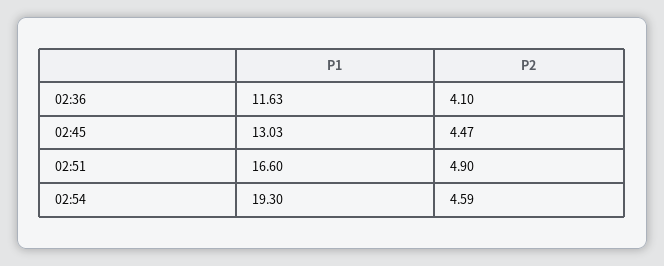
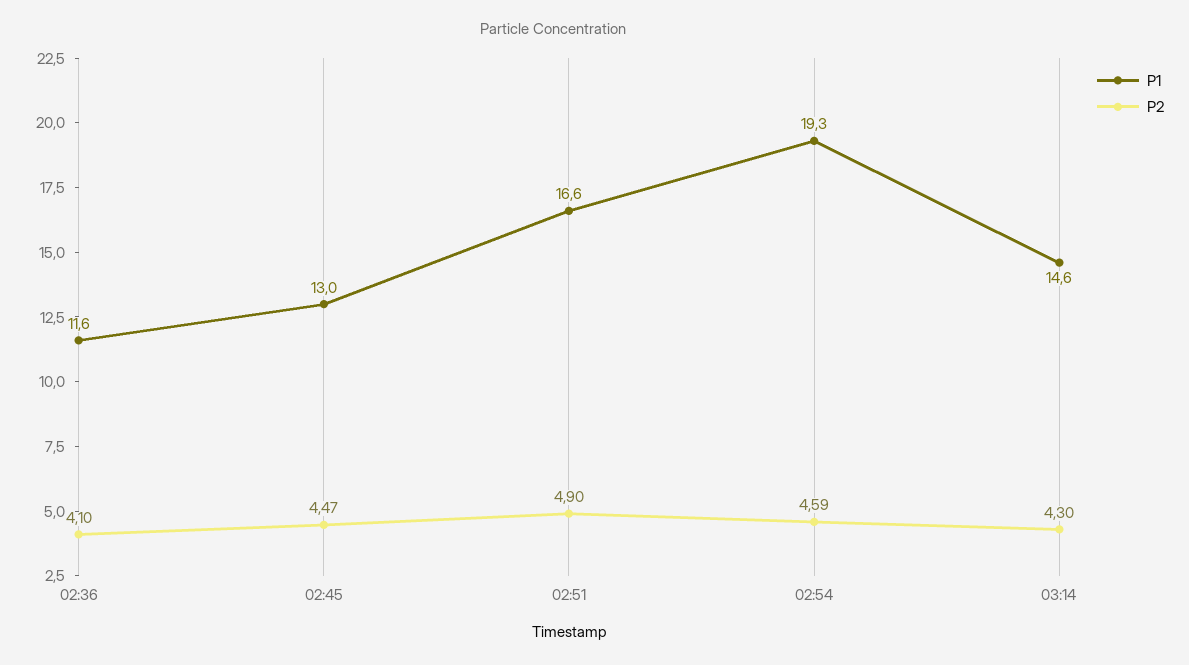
P1, 03:14: none -> 14.6
P2, 03:14: none -> 4.3

